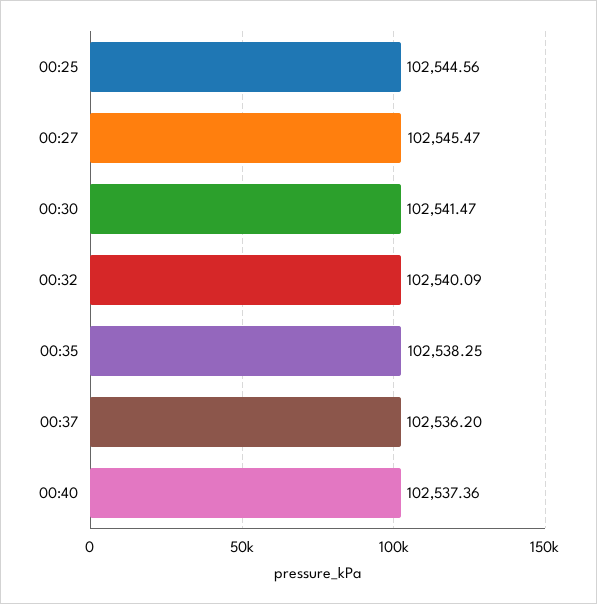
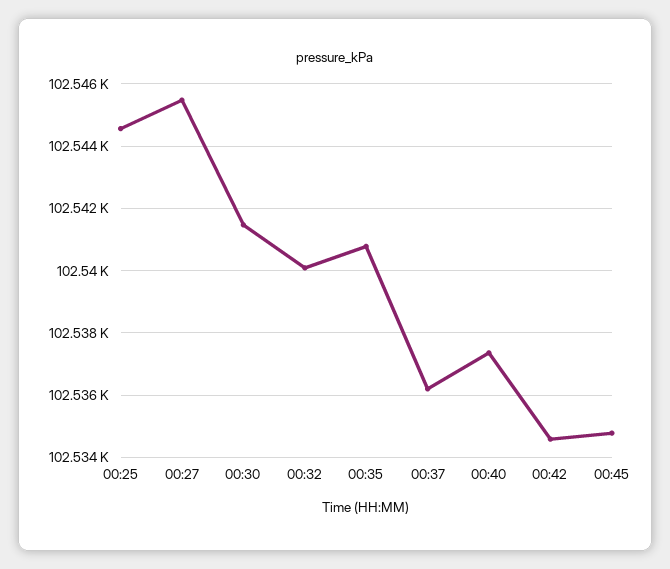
00:35: 102538.25 -> 102540.8
00:42: none -> 102534.6
00:45: none -> 102534.8

